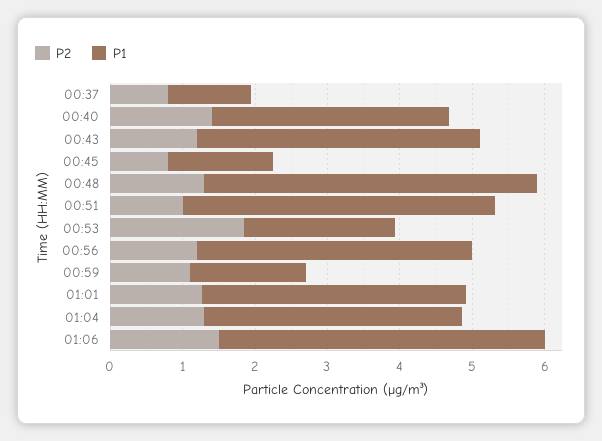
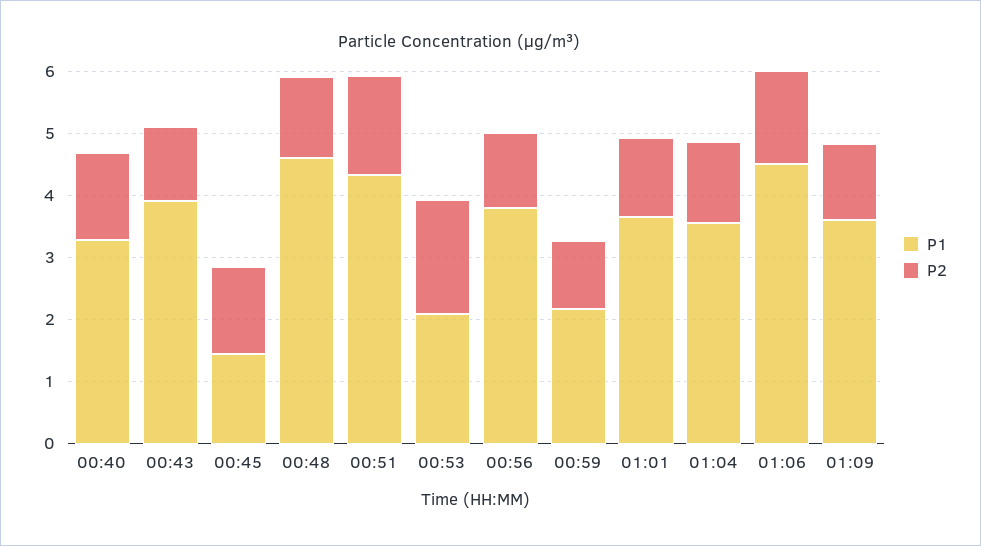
P2, 00:37: 0.8 -> none
P1, 00:37: 1.2 -> none
P2, 00:45: 0.8 -> 1.4
P2, 00:51: 1 -> 1.6
P1, 00:59: 1.6 -> 2.2
P1, 01:09: none -> 3.6
P2, 01:09: none -> 1.2

